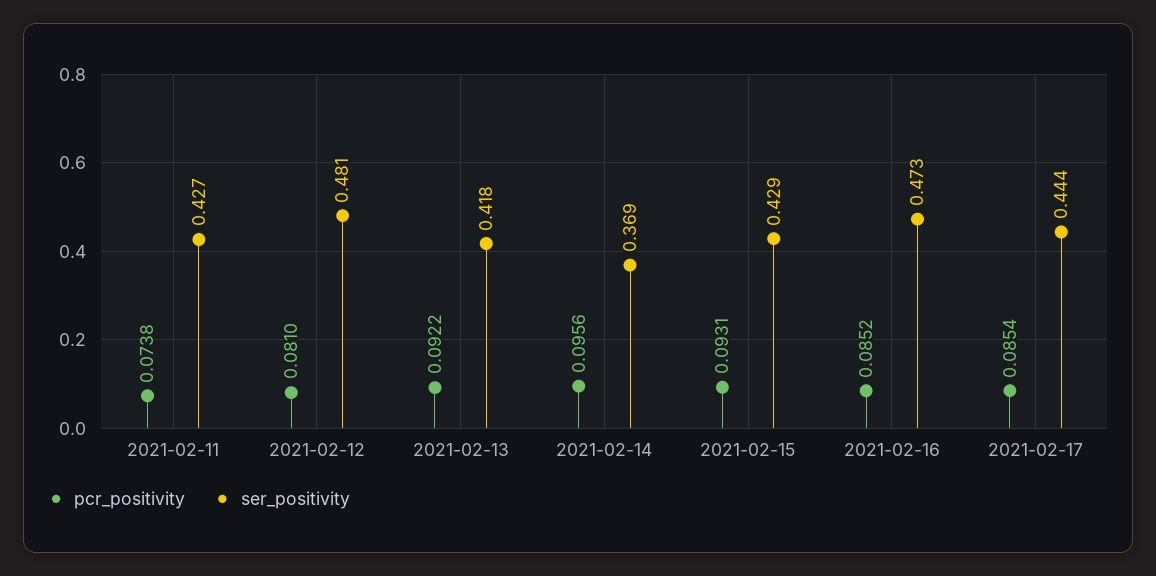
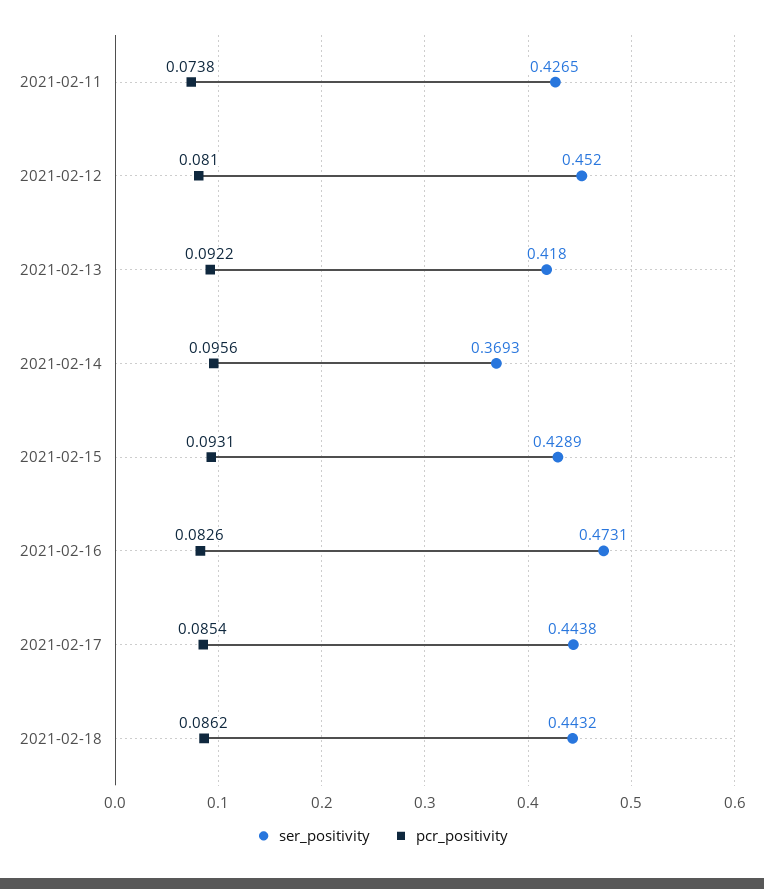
ser_positivity, 2021-02-12: 0.481 -> 0.452
pcr_positivity, 2021-02-16: 0.0852 -> 0.0826
ser_positivity, 2021-02-18: none -> 0.4432
pcr_positivity, 2021-02-18: none -> 0.0862

